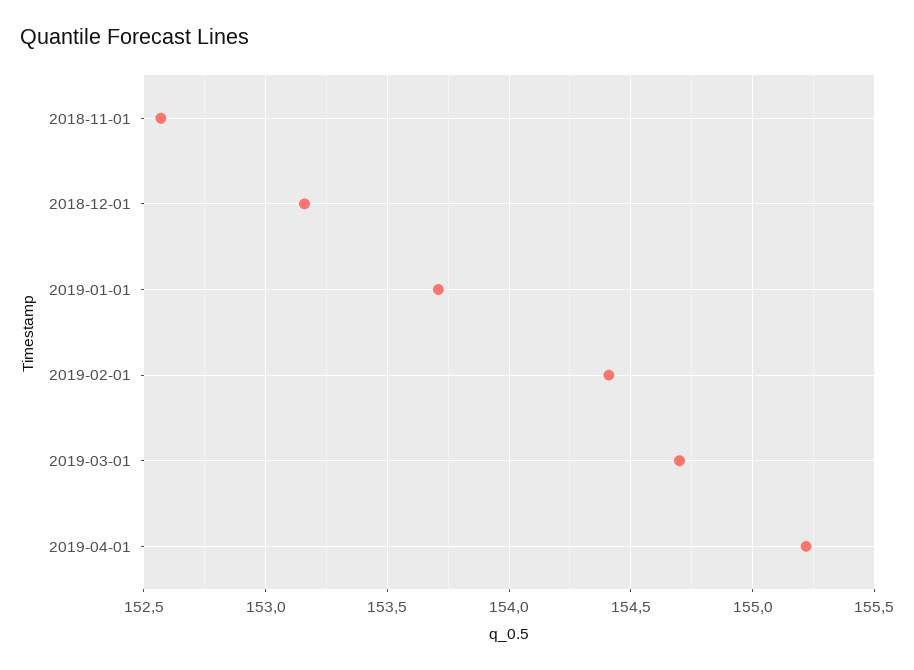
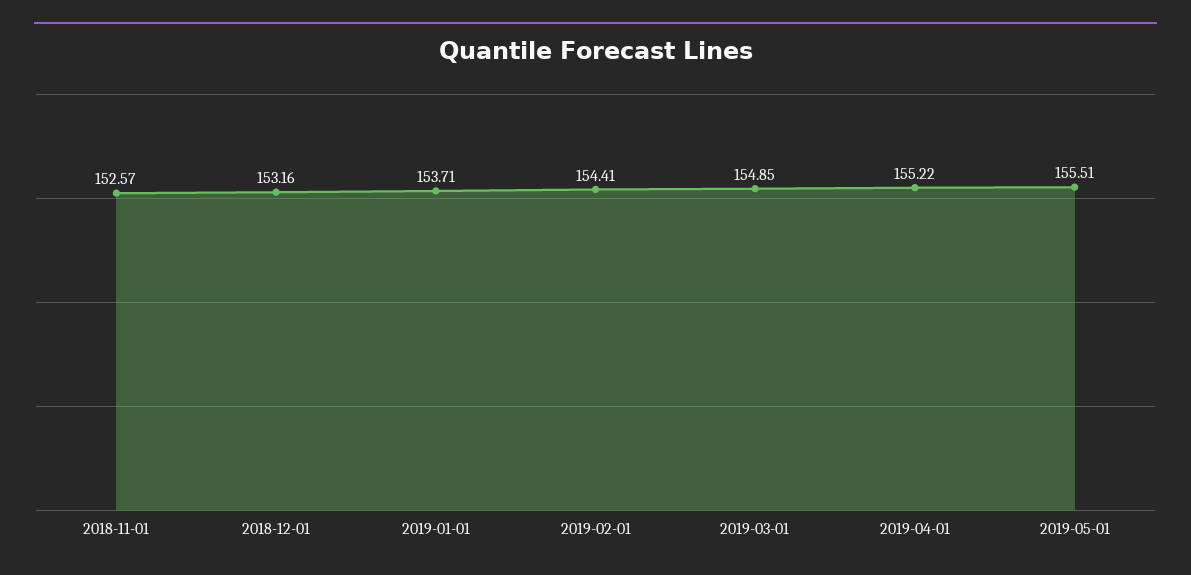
2019-03-01: 154.7 -> 154.85
2019-05-01: none -> 155.51

